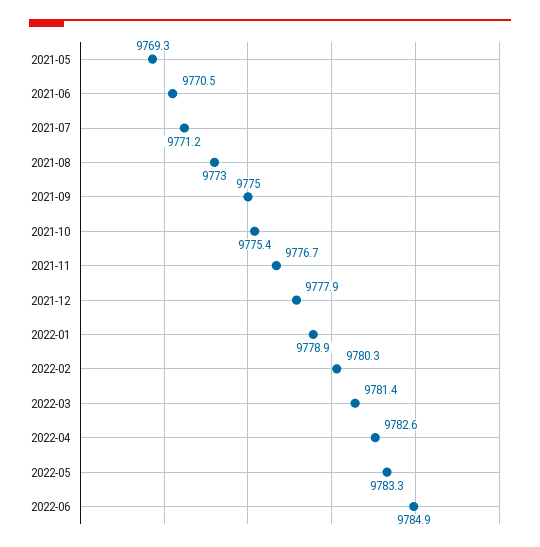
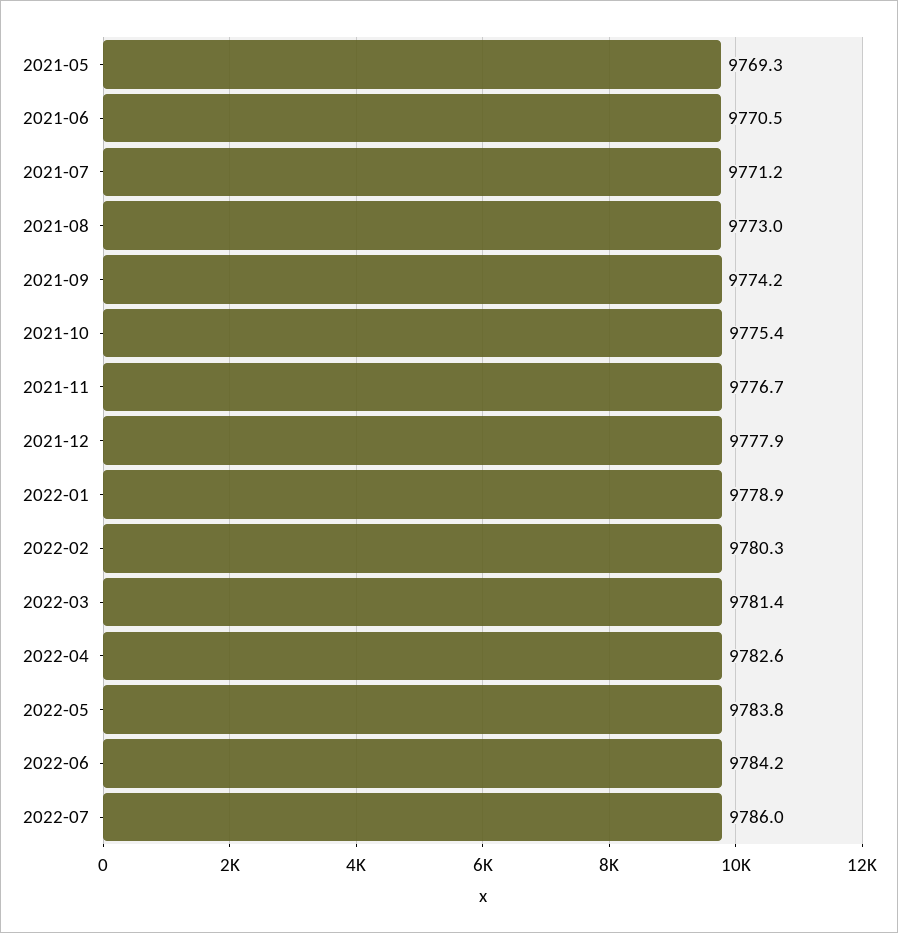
2021-09: 9775 -> 9774.2
2022-05: 9783.3 -> 9783.8
2022-06: 9784.9 -> 9784.2
2022-07: none -> 9786

